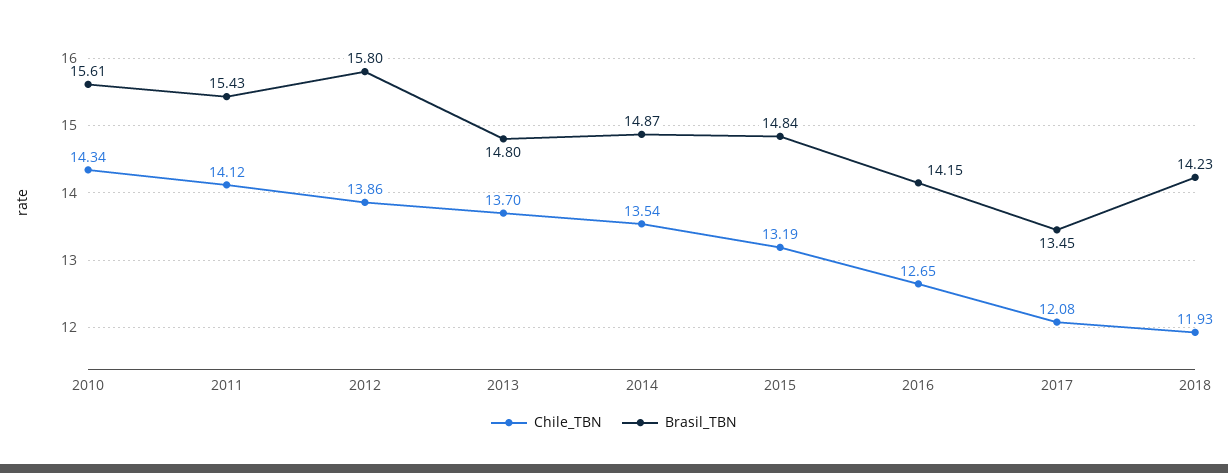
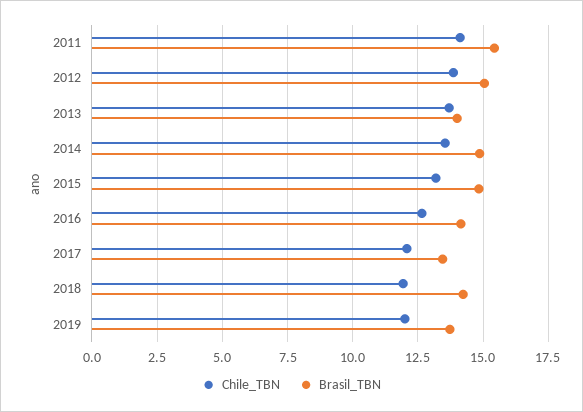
Chile_TBN, 2010: 14.34 -> none
Brasil_TBN, 2010: 15.61 -> none
Brasil_TBN, 2012: 15.8 -> 15
Brasil_TBN, 2013: 14.8 -> 14
Chile_TBN, 2019: none -> 12
Brasil_TBN, 2019: none -> 13.75

